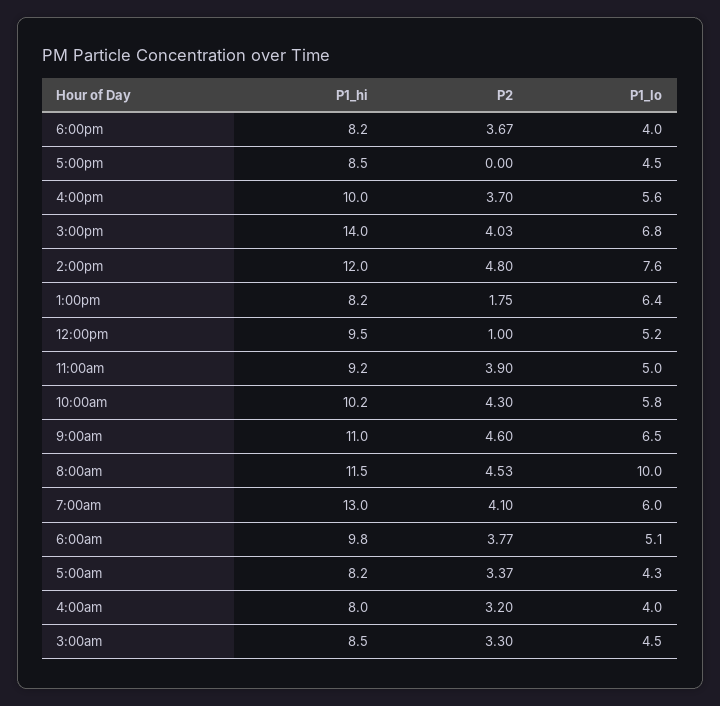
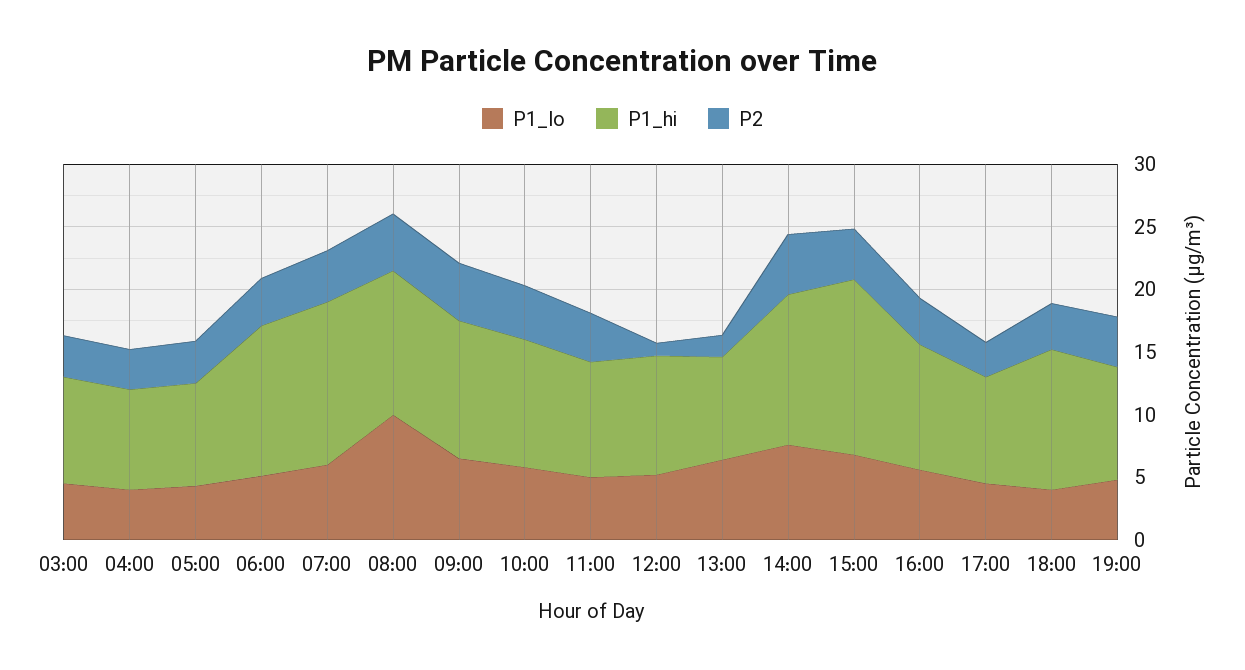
P1_hi, 6:00pm: 8.2 -> 11
P2, 5:00pm: 0 -> 3
P1_hi, 6:00am: 9.8 -> 12
P1_lo, 19:00: none -> 5
P1_hi, 19:00: none -> 9
P2, 19:00: none -> 4

